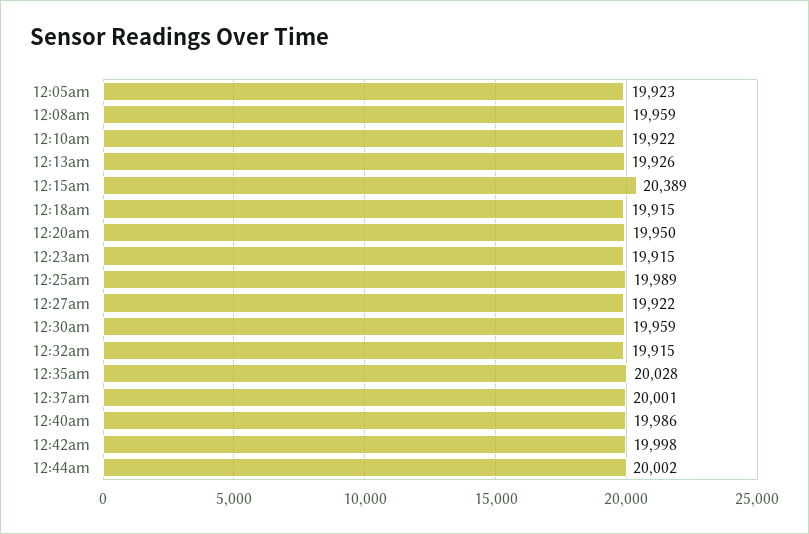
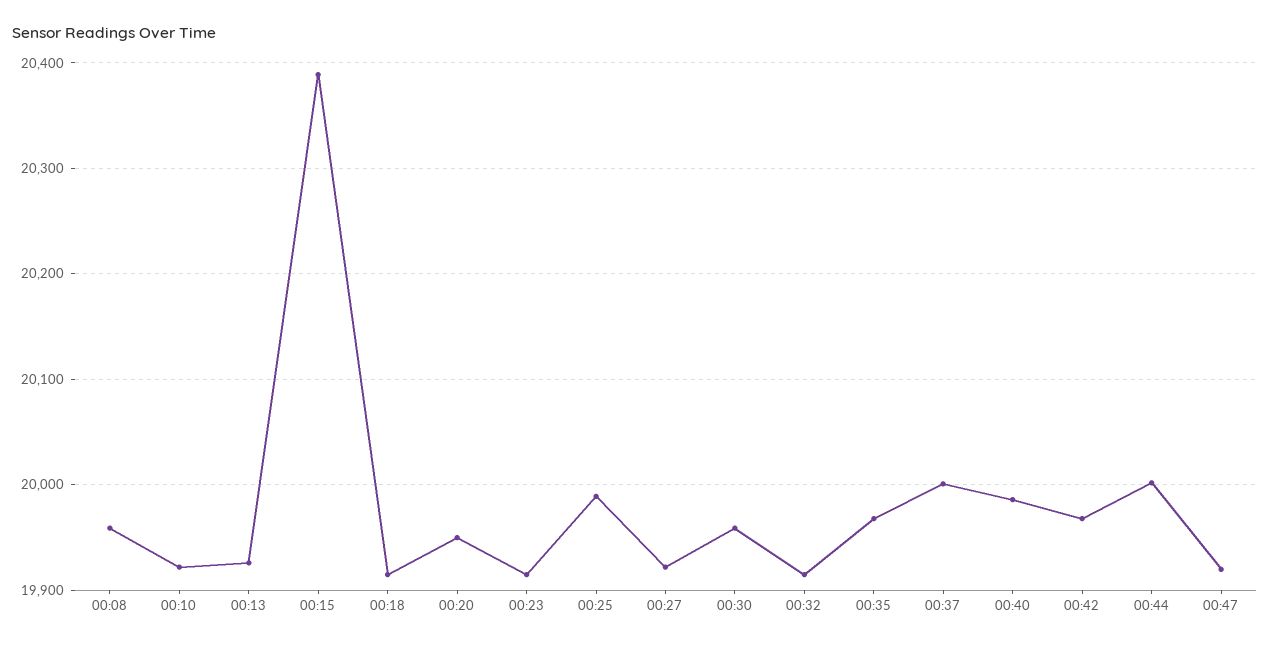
12:05am: 19923 -> none
12:35am: 20028 -> 19970
12:42am: 19998 -> 19970
00:47: none -> 19920

